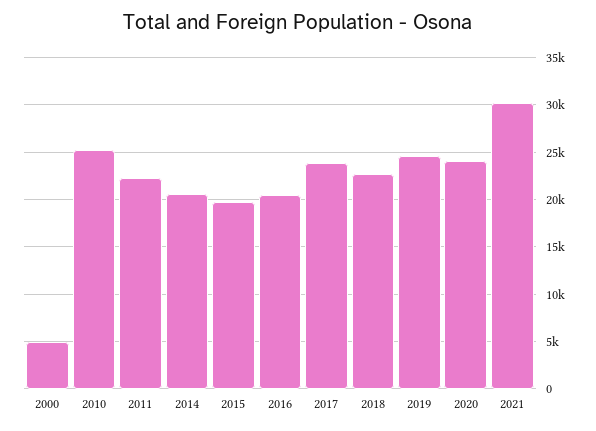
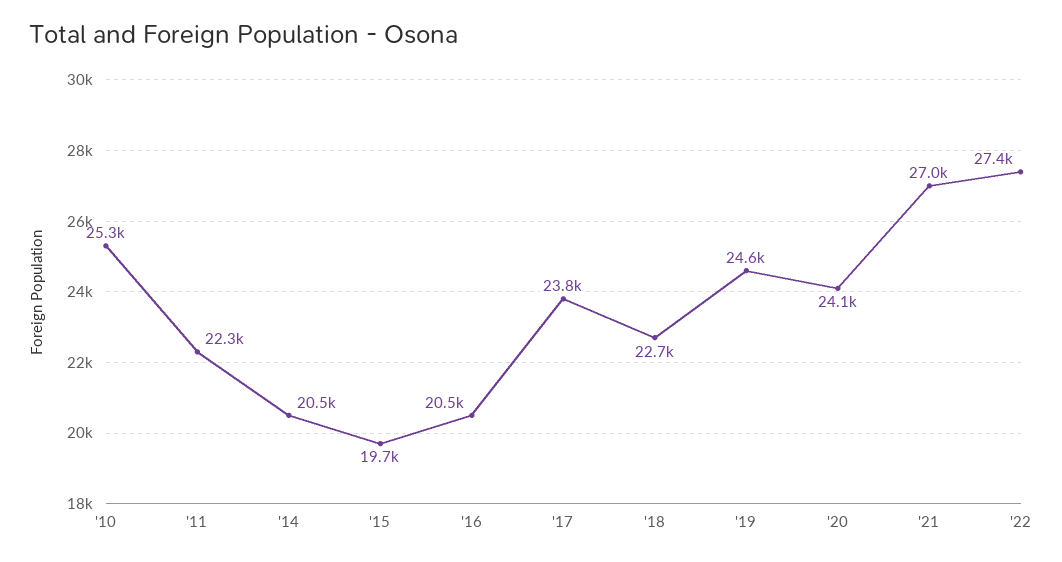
2000: 5000 -> none
2021: 30000 -> 27000
'22: none -> 27400

